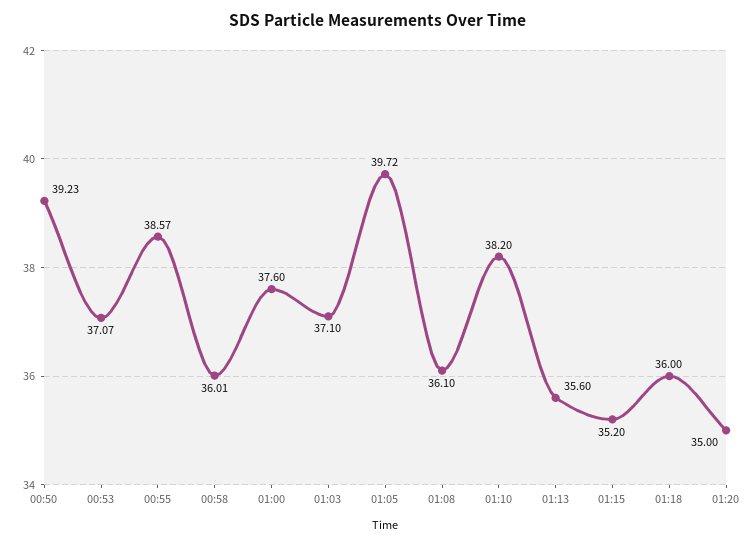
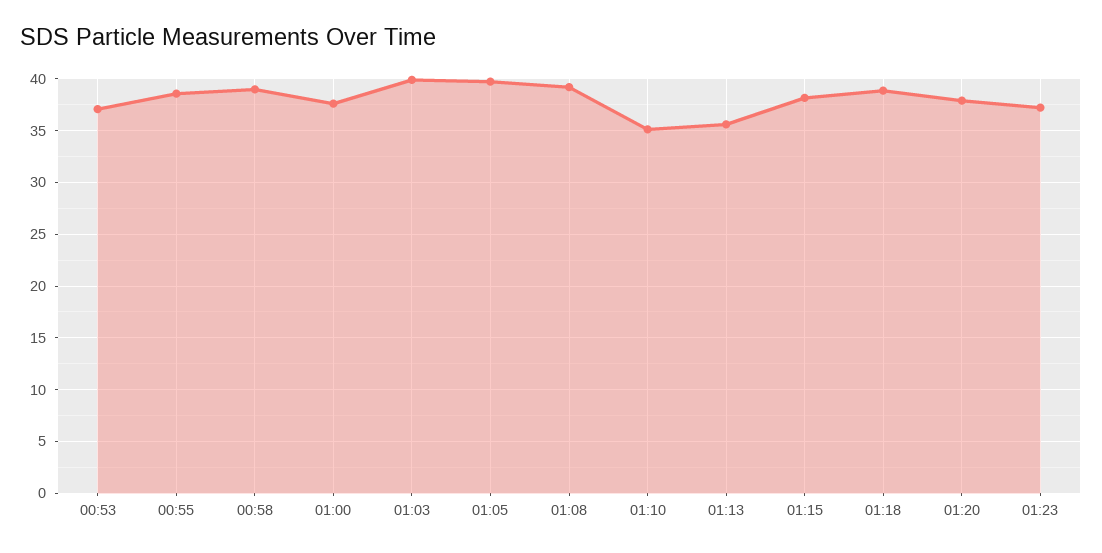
00:50: 39.23 -> none
00:58: 36.01 -> 39
01:03: 37.1 -> 40
01:08: 36.1 -> 39
01:10: 38.2 -> 35
01:15: 35.2 -> 38
01:18: 36 -> 39
01:20: 35 -> 38
01:23: none -> 37

